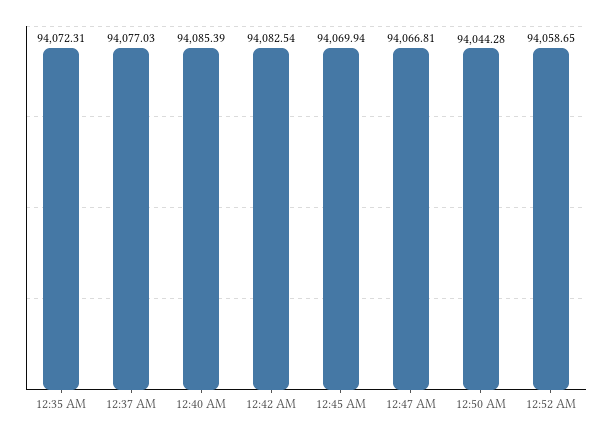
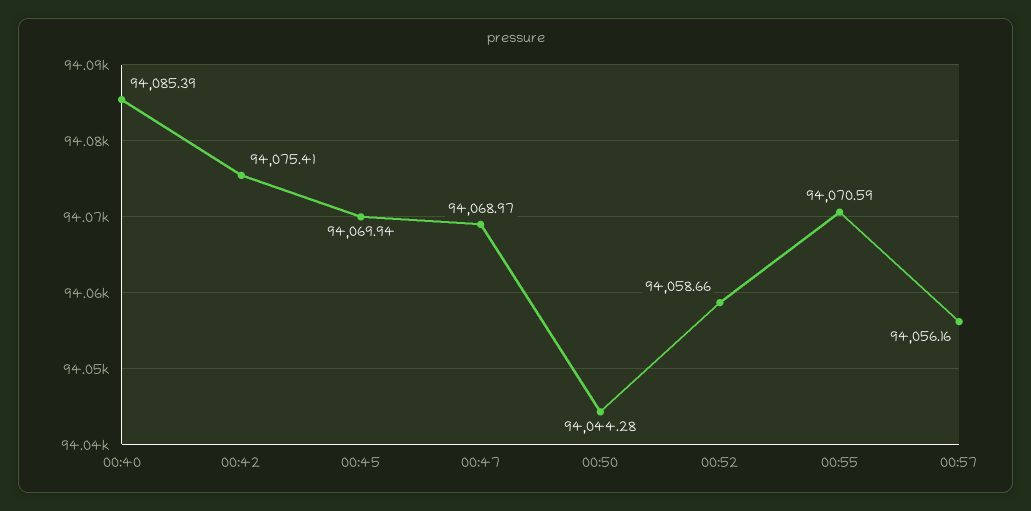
12:35 AM: 94072.31 -> none
12:37 AM: 94077.03 -> none
12:42 AM: 94082.54 -> 94075.41
12:47 AM: 94066.81 -> 94068.97
12:52 AM: 94058.65 -> 94058.66
00:55: none -> 94070.59
00:57: none -> 94056.16

